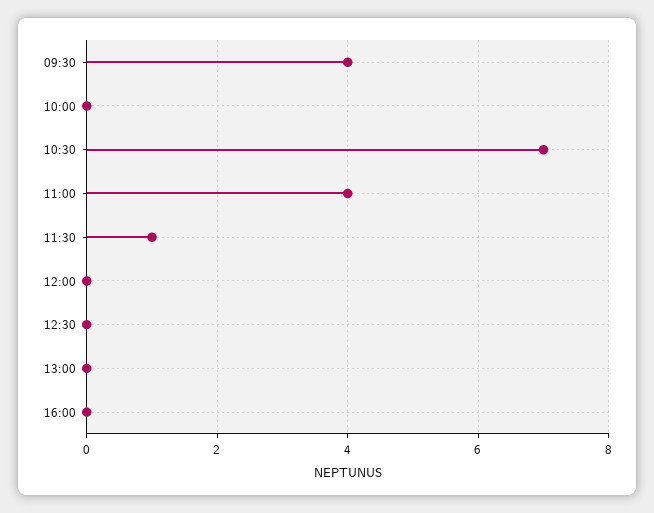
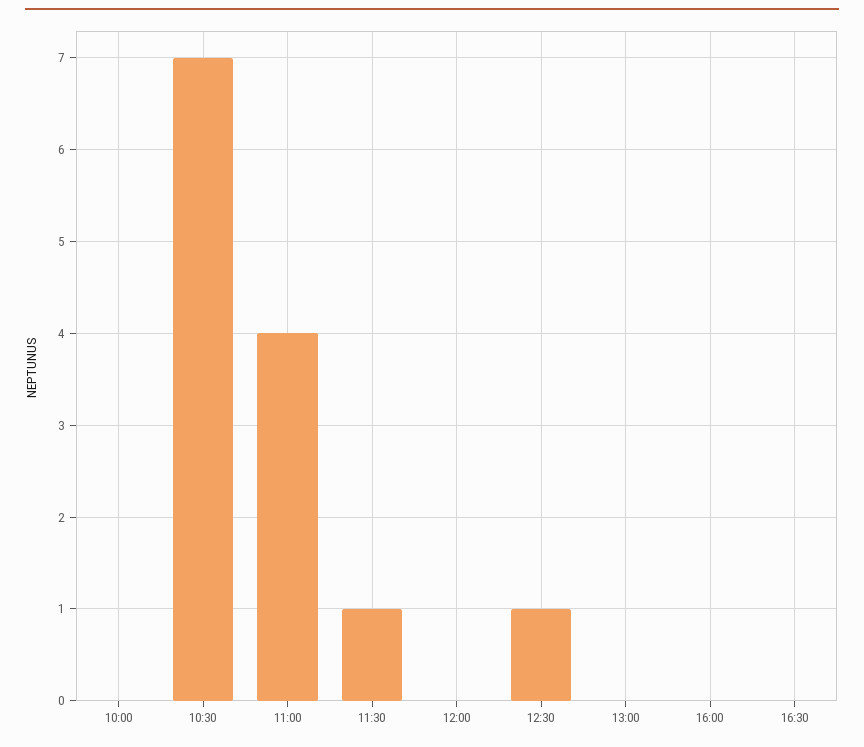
09:30: 4 -> none
12:30: 0 -> 1
16:30: none -> 0

